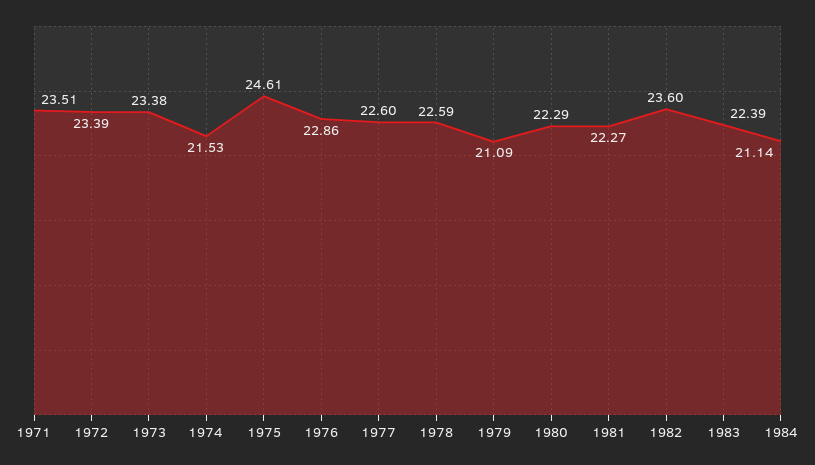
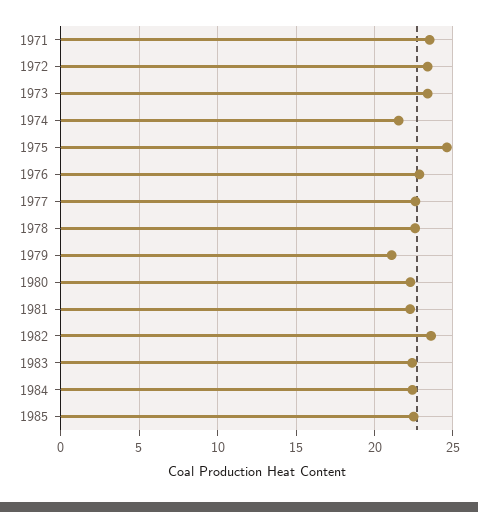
1984: 21.14 -> 22.5
1985: none -> 22.5

